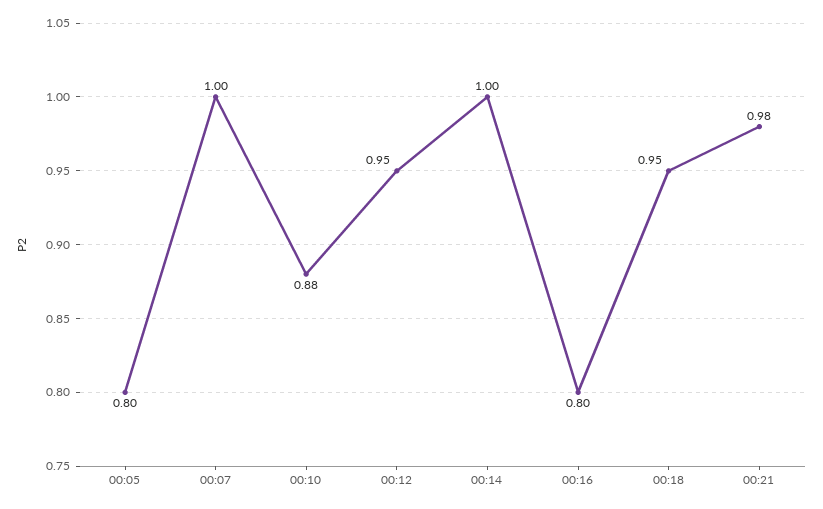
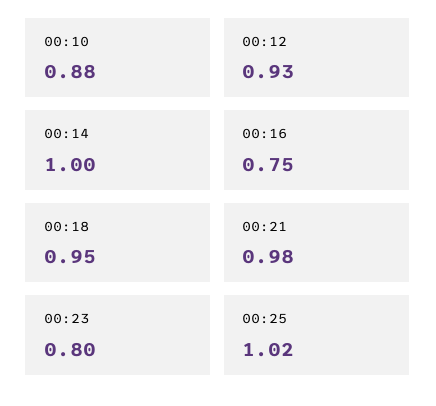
00:05: 0.8 -> none
00:07: 1 -> none
00:12: 0.95 -> 0.93
00:16: 0.8 -> 0.75
00:23: none -> 0.8
00:25: none -> 1.02

